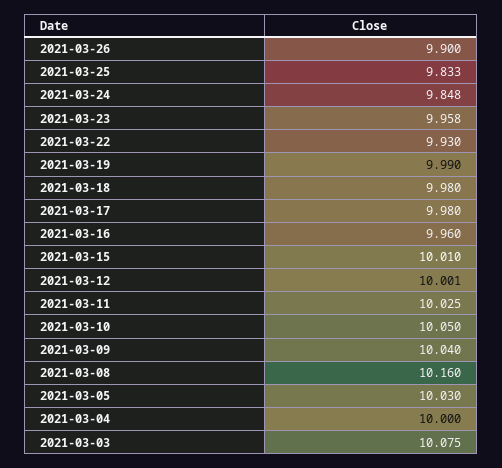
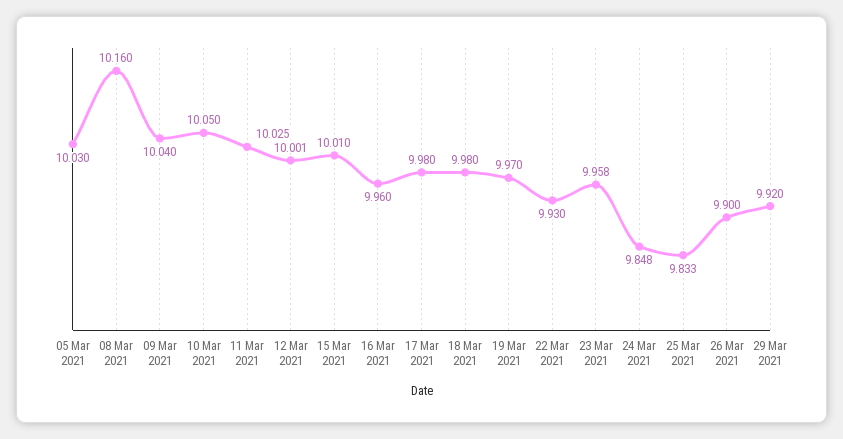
2021-03-19: 9.99 -> 9.97
2021-03-04: 10 -> none
2021-03-03: 10.075 -> none
29 Mar 2021: none -> 9.92

